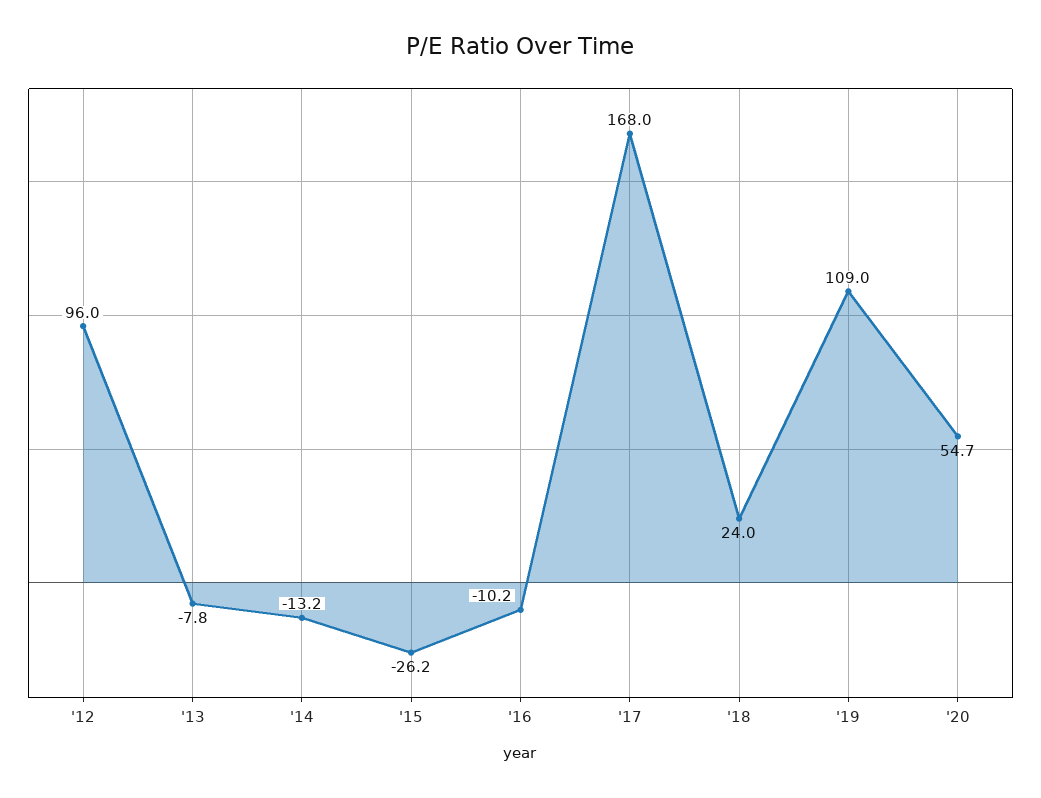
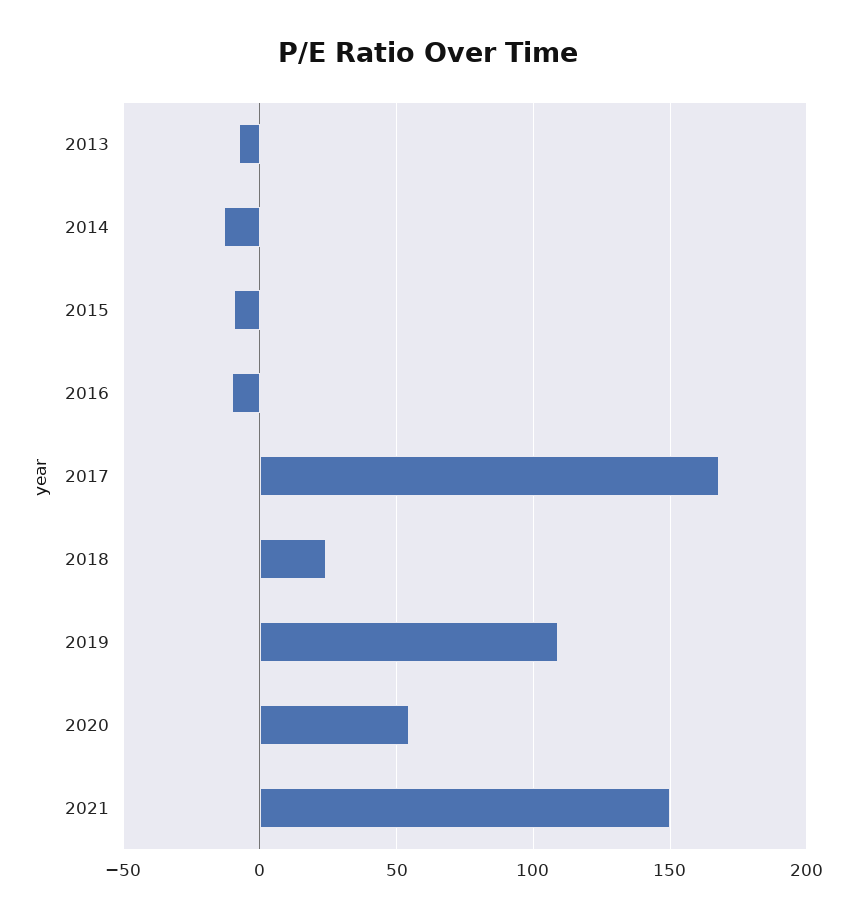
'12: 96 -> none
'15: -26.2 -> -10
2021: none -> 150

